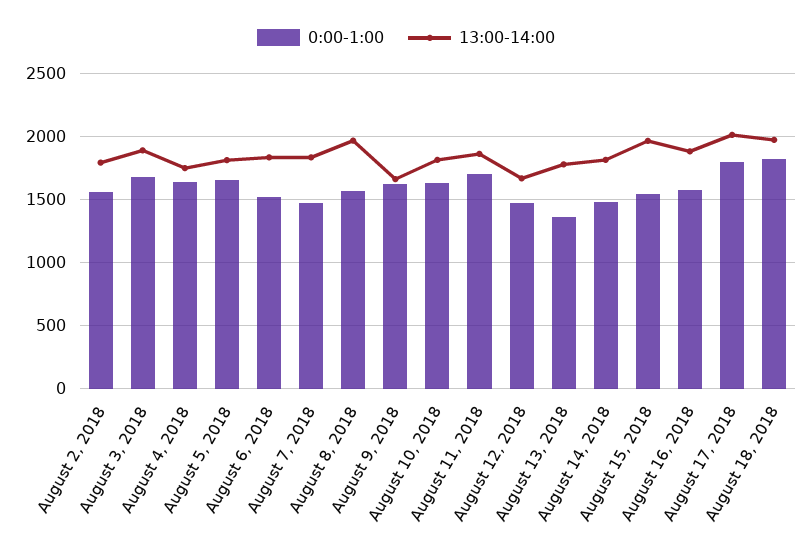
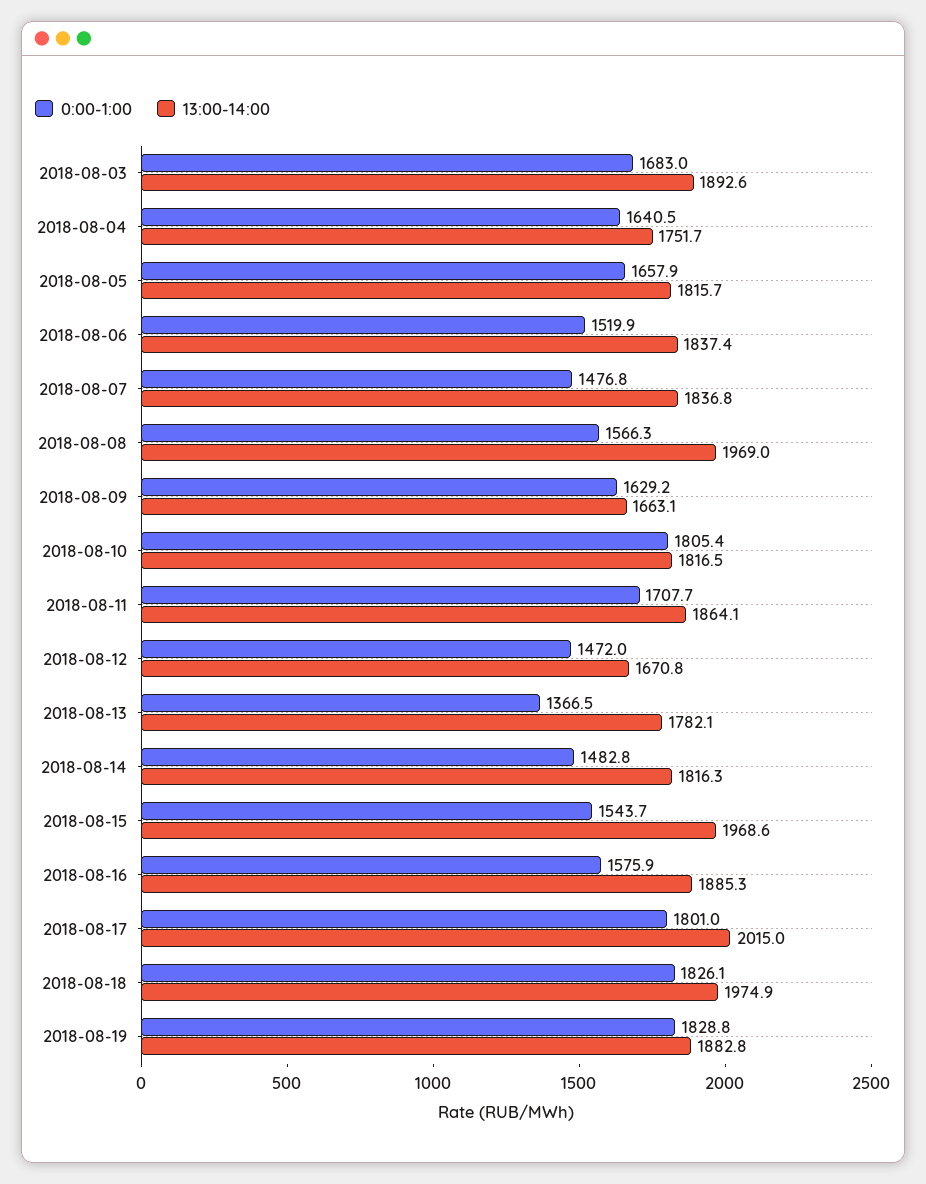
0:00-1:00, August 2, 2018: 1550 -> none
13:00-14:00, August 2, 2018: 1800 -> none
0:00-1:00, August 10, 2018: 1650 -> 1805.4
0:00-1:00, 2018-08-19: none -> 1828.8
13:00-14:00, 2018-08-19: none -> 1882.8

